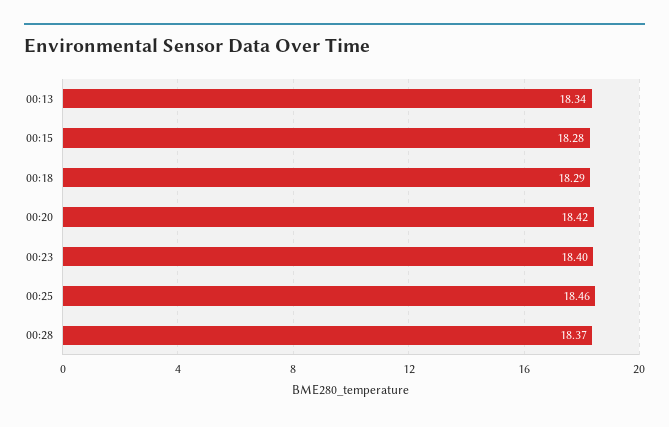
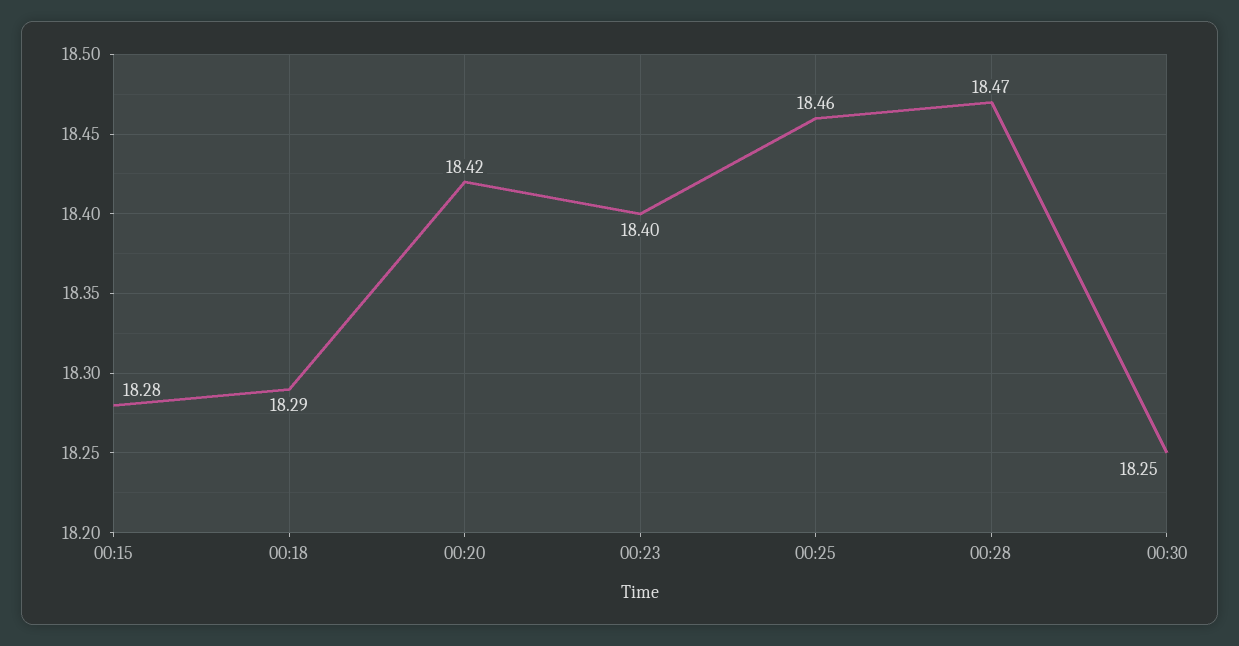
00:13: 18.34 -> none
00:28: 18.37 -> 18.47
00:30: none -> 18.25

